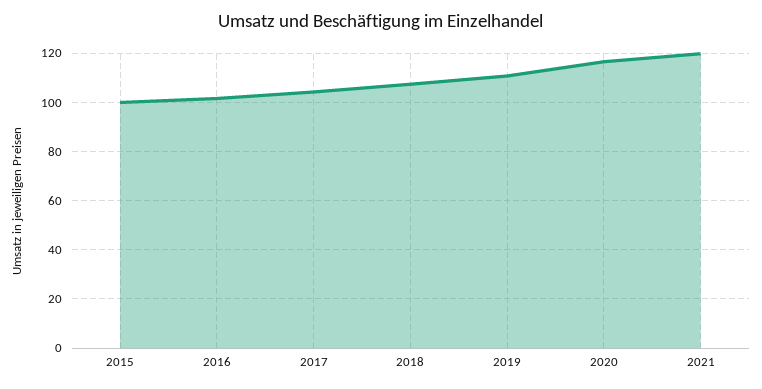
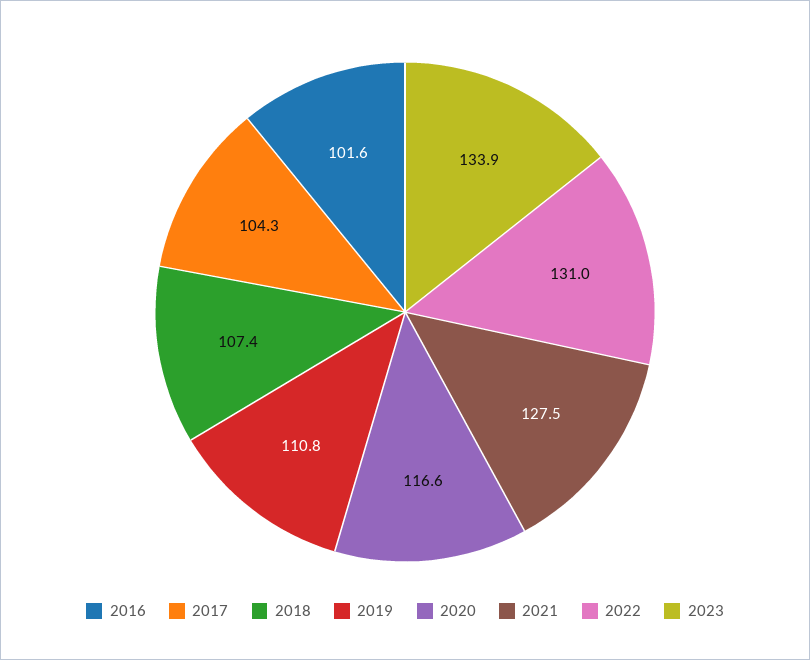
2015: 100 -> none
2021: 120 -> 127.5
2022: none -> 131
2023: none -> 133.9

